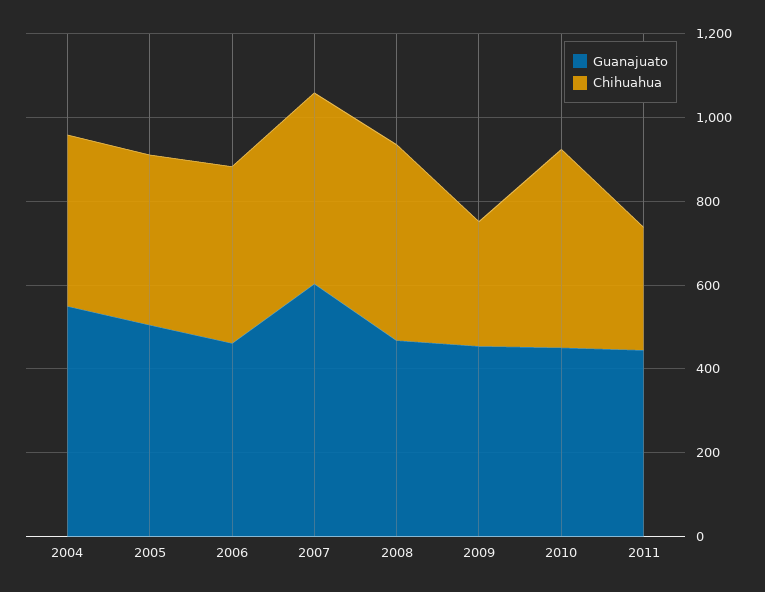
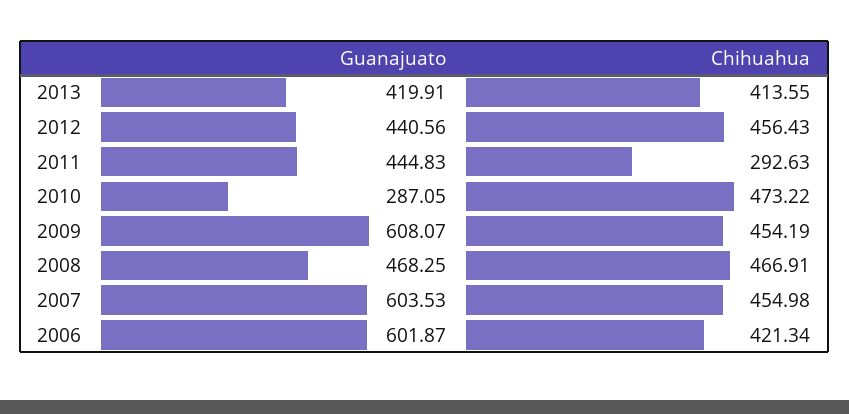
Guanajuato, 2004: 550 -> none
Chihuahua, 2004: 400 -> none
Guanajuato, 2005: 500 -> none
Chihuahua, 2005: 400 -> none
Guanajuato, 2006: 450 -> 601.87
Guanajuato, 2009: 450 -> 608.07
Chihuahua, 2009: 300 -> 454.19
Guanajuato, 2010: 450 -> 287.05
Guanajuato, 2013: none -> 419.91
Chihuahua, 2013: none -> 413.55
Guanajuato, 2012: none -> 440.56
Chihuahua, 2012: none -> 456.43

